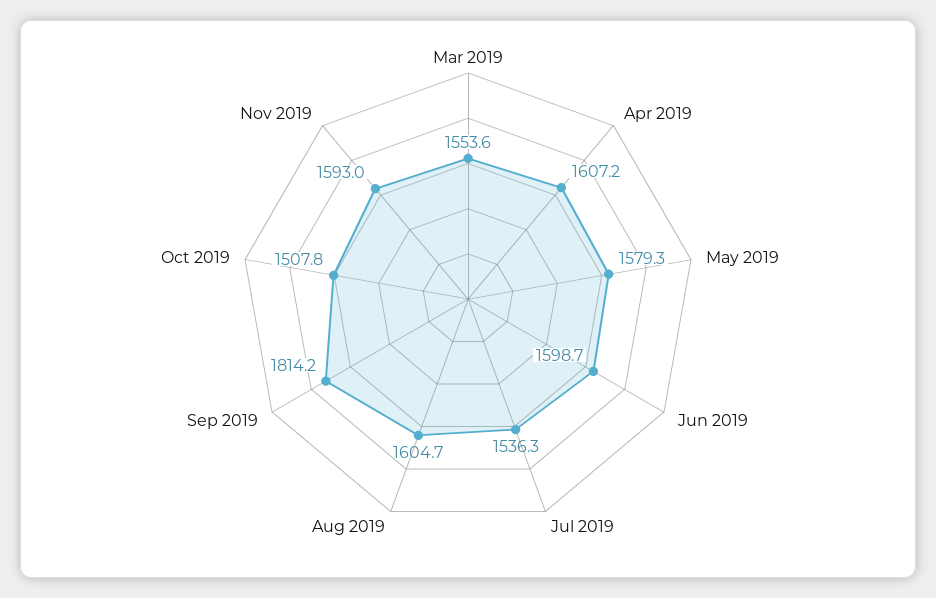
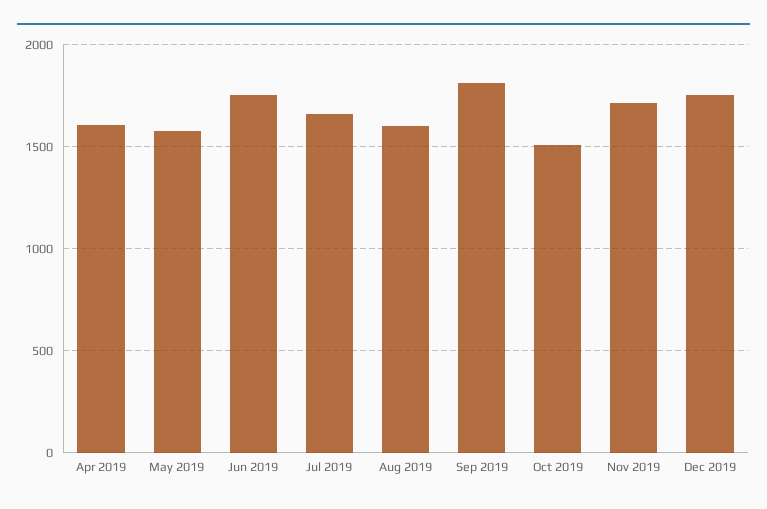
Mar 2019: 1553.6 -> none
Jun 2019: 1598.7 -> 1750
Jul 2019: 1536.3 -> 1650
Nov 2019: 1593 -> 1700
Dec 2019: none -> 1750

